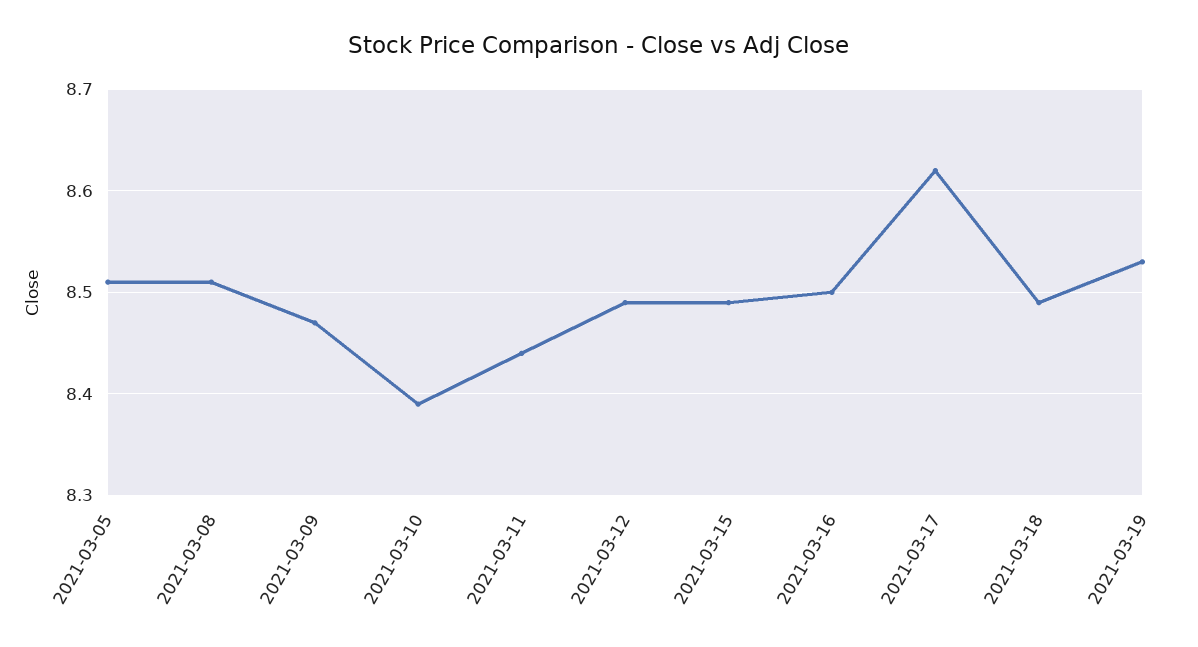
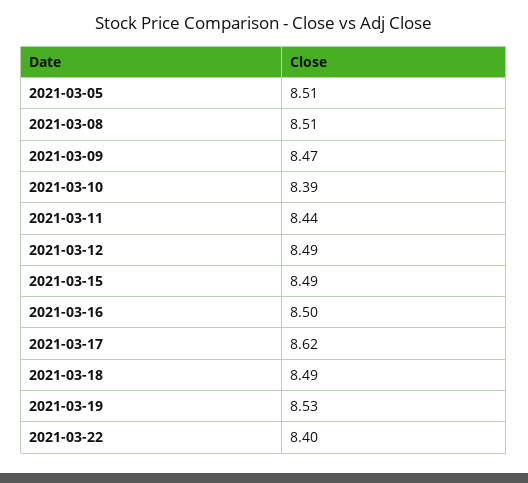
2021-03-22: none -> 8.4

